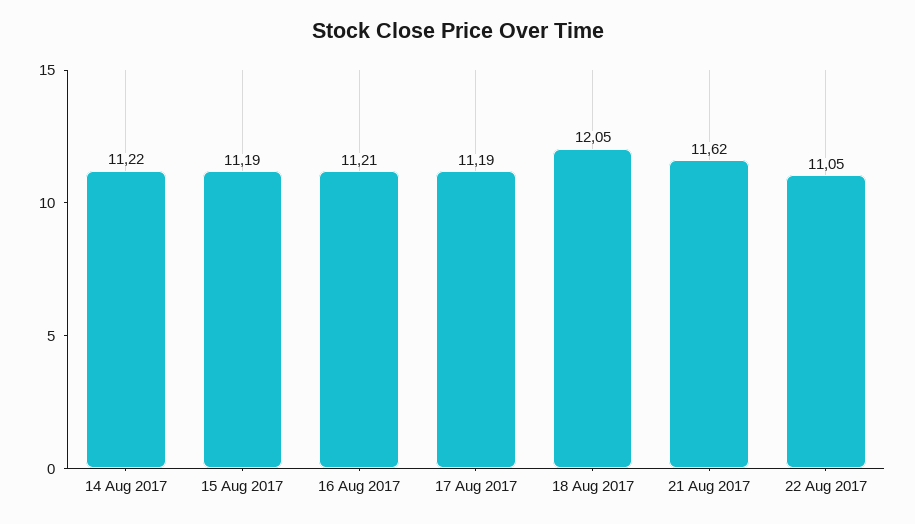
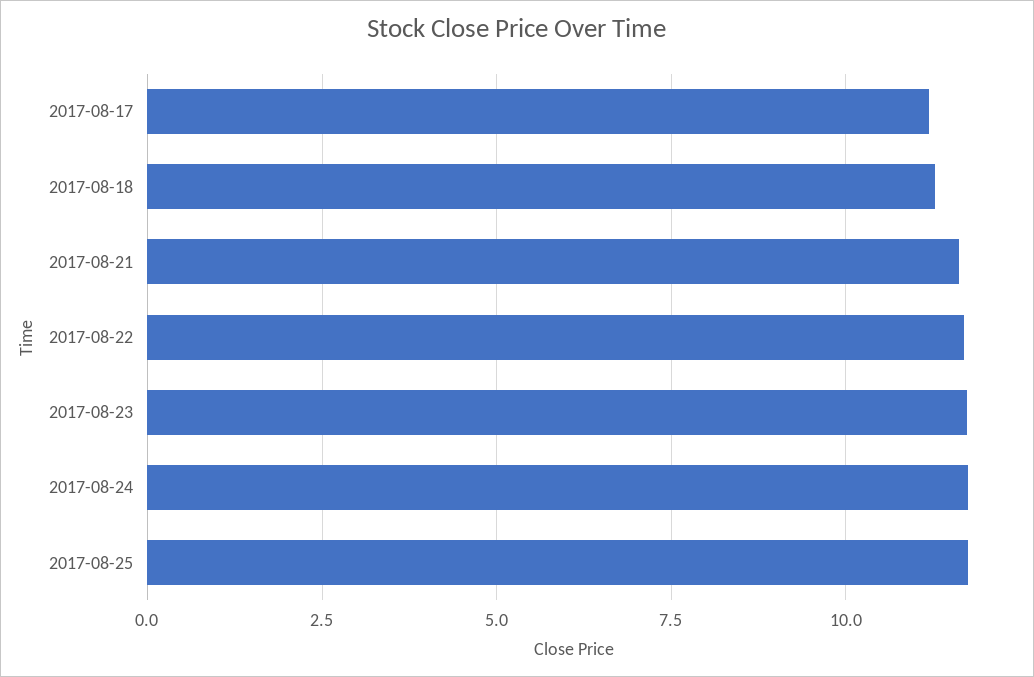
14 Aug 2017: 11.22 -> none
15 Aug 2017: 11.19 -> none
16 Aug 2017: 11.21 -> none
18 Aug 2017: 12.05 -> 11.25
22 Aug 2017: 11.05 -> 11.75
2017-08-23: none -> 11.75
2017-08-24: none -> 11.75
2017-08-25: none -> 11.75

